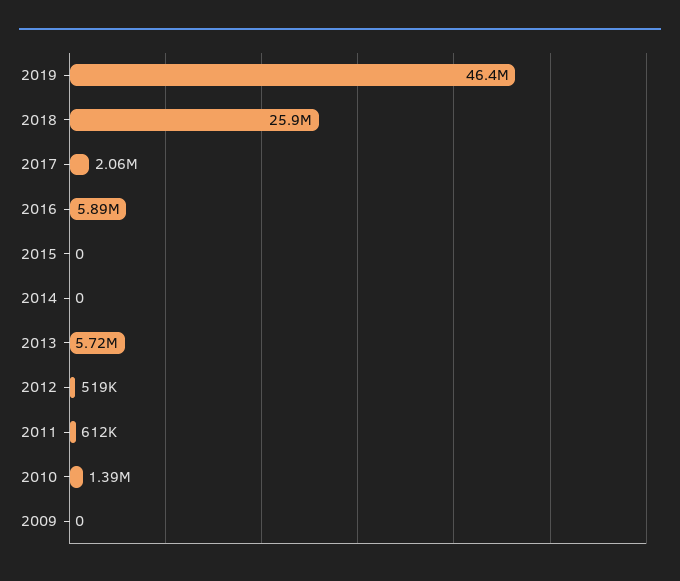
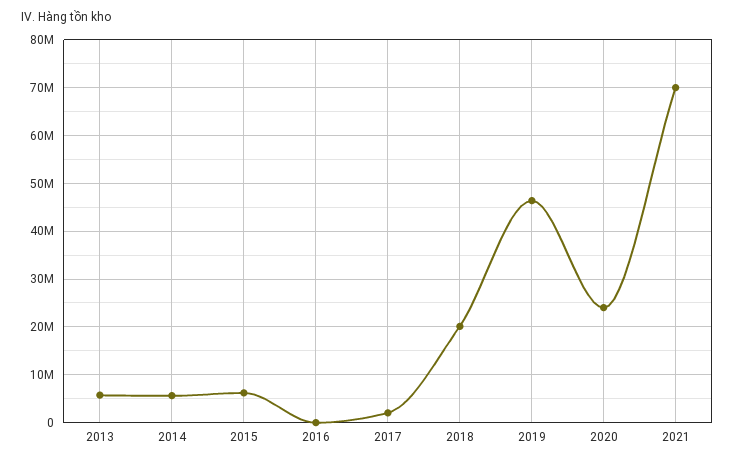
2018: 25900000 -> 20000000
2016: 5890000 -> 0
2015: 0 -> 6000000
2014: 0 -> 6000000
2012: 519000 -> none
2011: 612000 -> none
2010: 1390000 -> none
2009: 0 -> none
2020: none -> 24000000
2021: none -> 70000000

